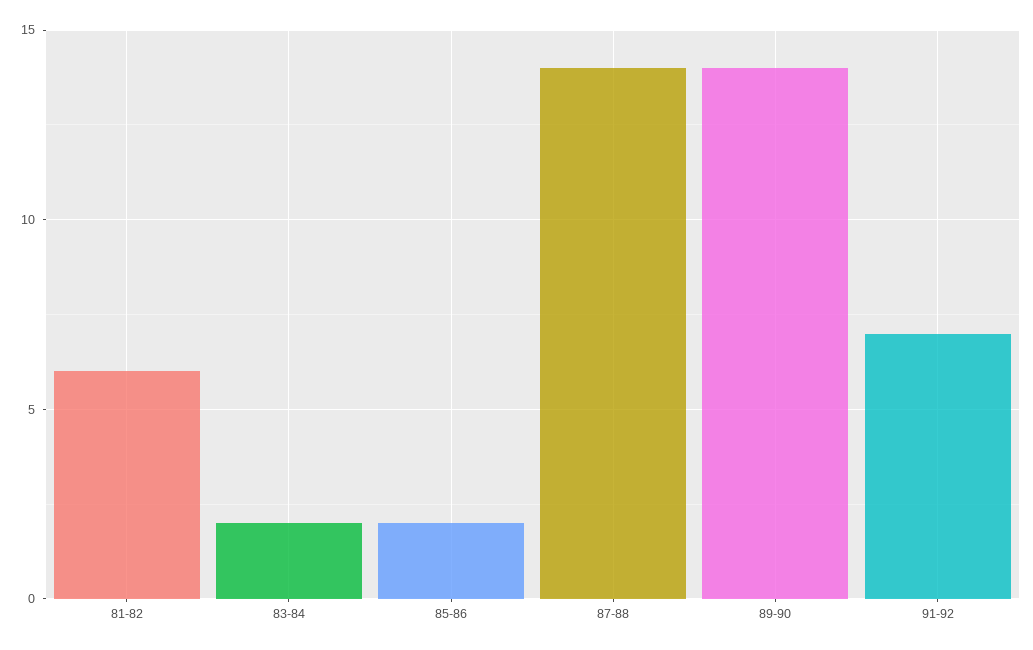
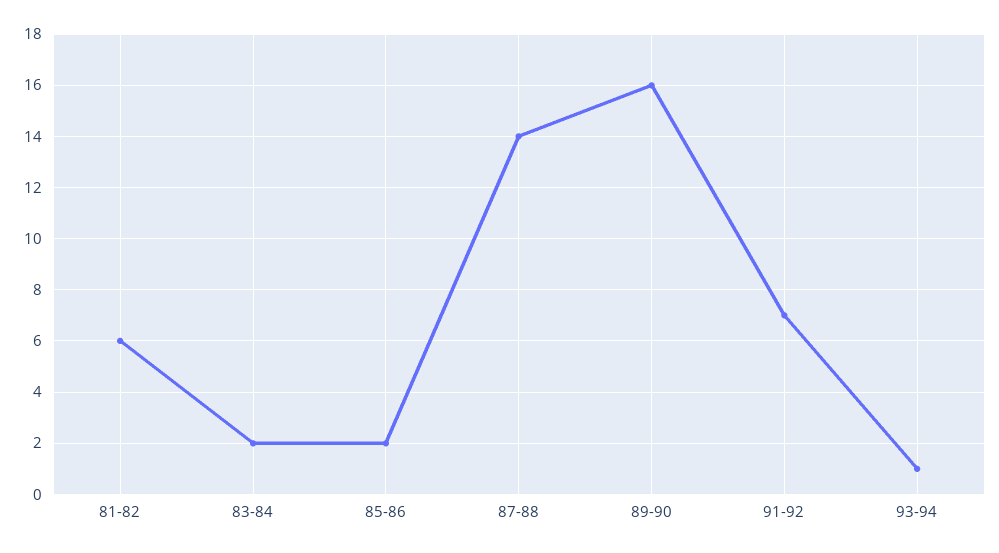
89-90: 14 -> 16
93-94: none -> 1

